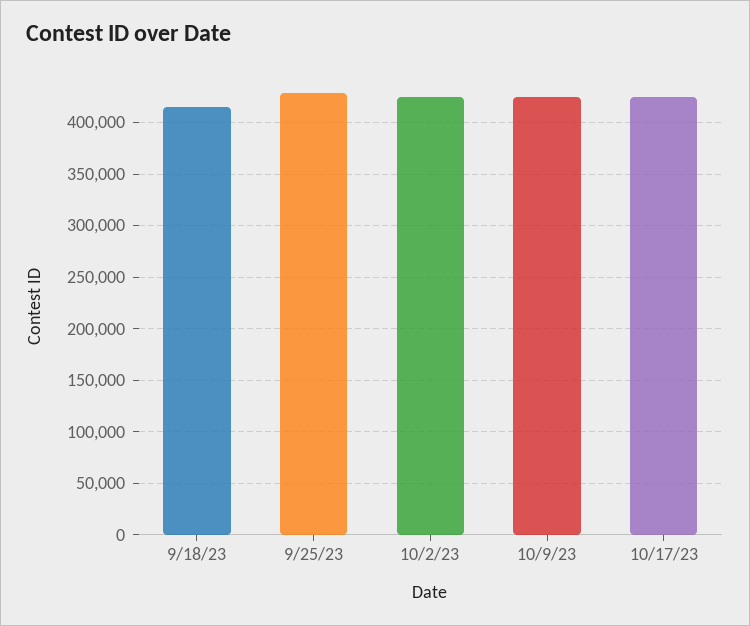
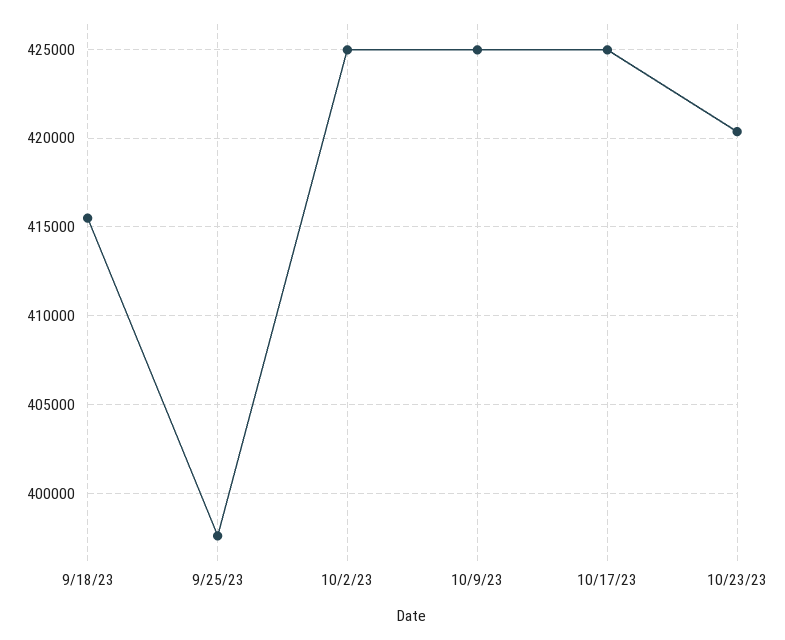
9/25/23: 430000 -> 397500
10/23/23: none -> 420500

